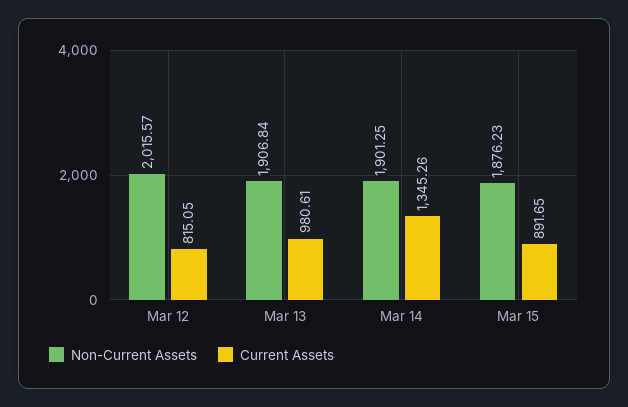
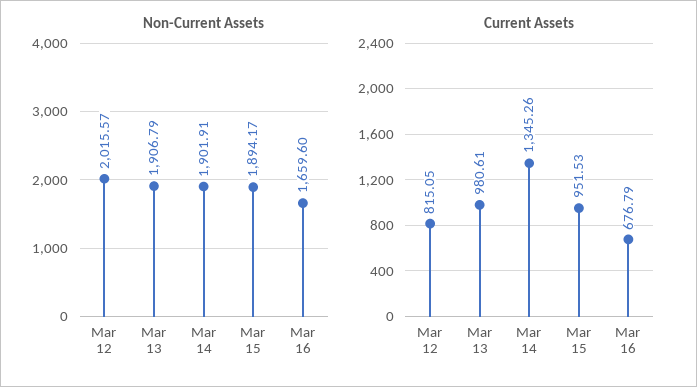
Non-Current Assets, Mar 13: 1906.84 -> 1906.79
Non-Current Assets, Mar 14: 1901.25 -> 1901.91
Non-Current Assets, Mar 15: 1876.23 -> 1894.17
Current Assets, Mar 15: 891.65 -> 951.53
Non-Current Assets, Mar 16: none -> 1659.6
Current Assets, Mar 16: none -> 676.79

